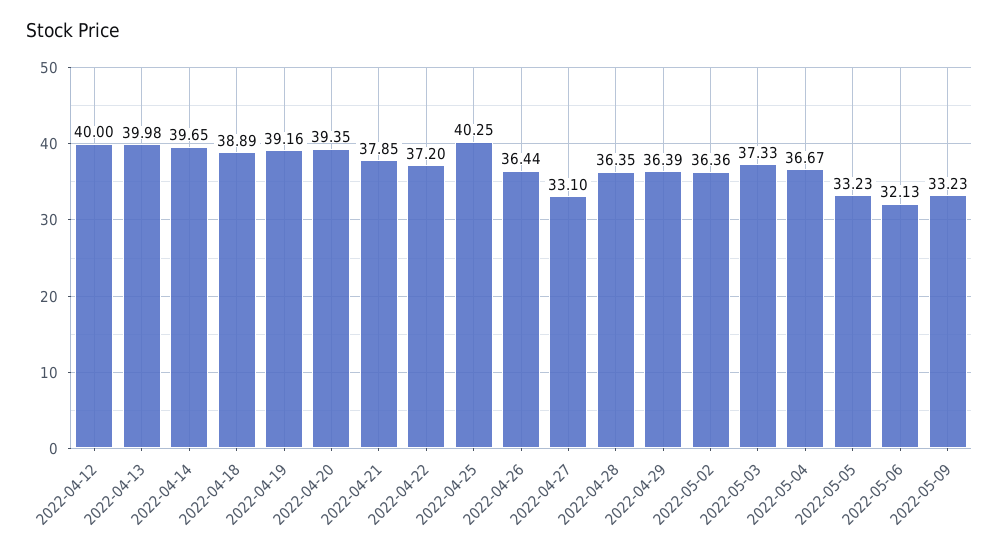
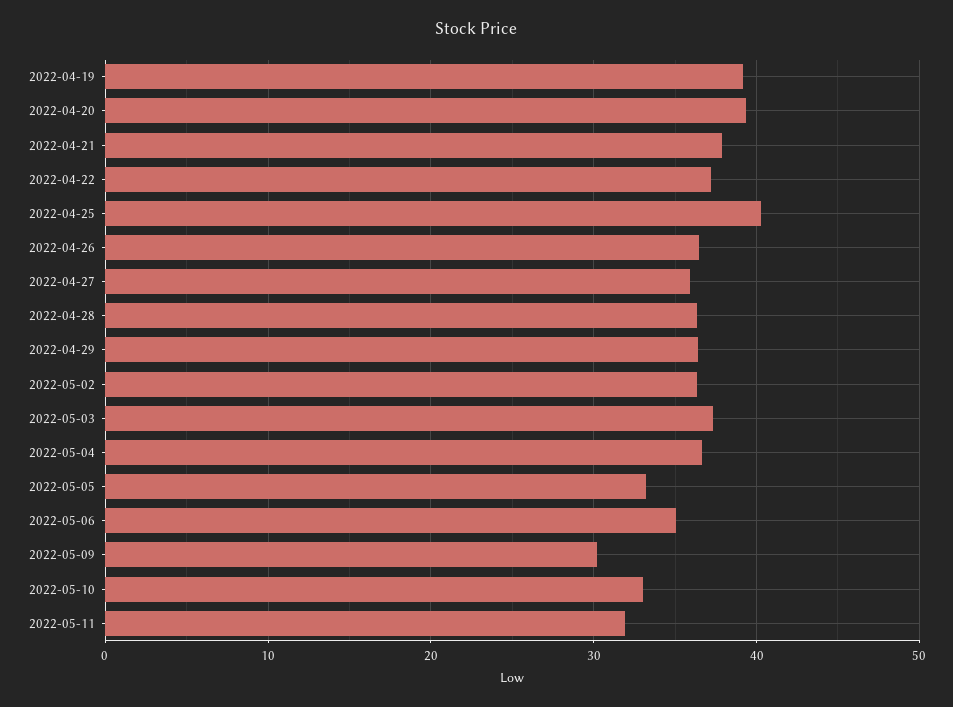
2022-04-12: 40 -> none
2022-04-13: 39.98 -> none
2022-04-14: 39.65 -> none
2022-04-18: 38.89 -> none
2022-04-27: 33.1 -> 36
2022-05-06: 32.13 -> 35
2022-05-09: 33.23 -> 30
2022-05-10: none -> 33
2022-05-11: none -> 32

